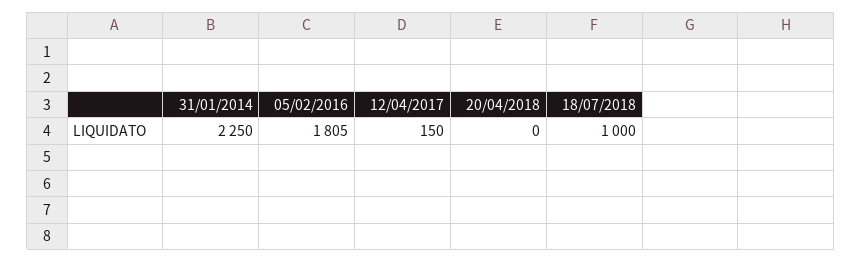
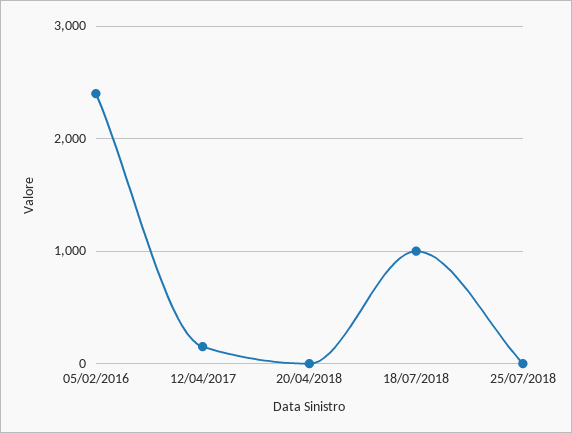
31/01/2014: 2250 -> none
05/02/2016: 1805 -> 2400
25/07/2018: none -> 0

